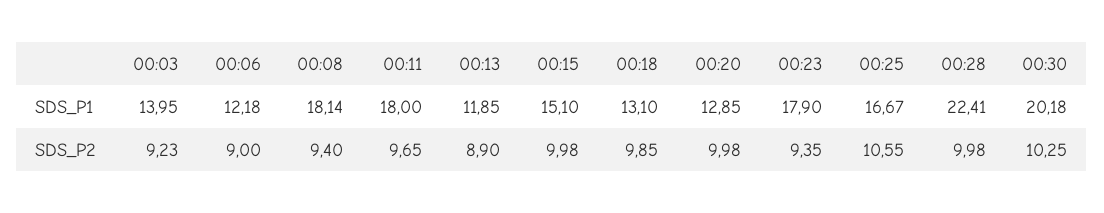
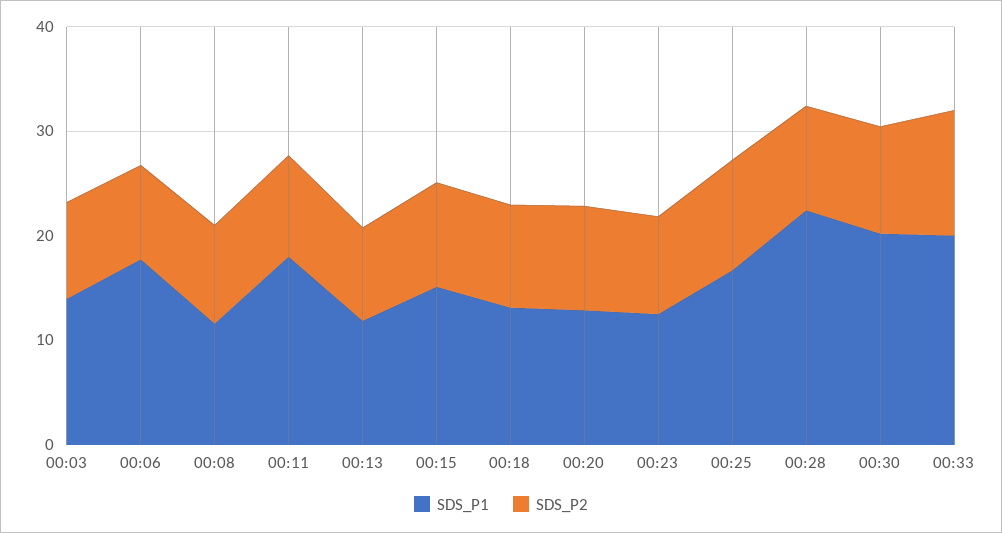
SDS_P1, 00:06: 12.18 -> 18
SDS_P1, 00:08: 18.14 -> 12
SDS_P1, 00:23: 17.9 -> 12
SDS_P1, 00:33: none -> 20
SDS_P2, 00:33: none -> 12

